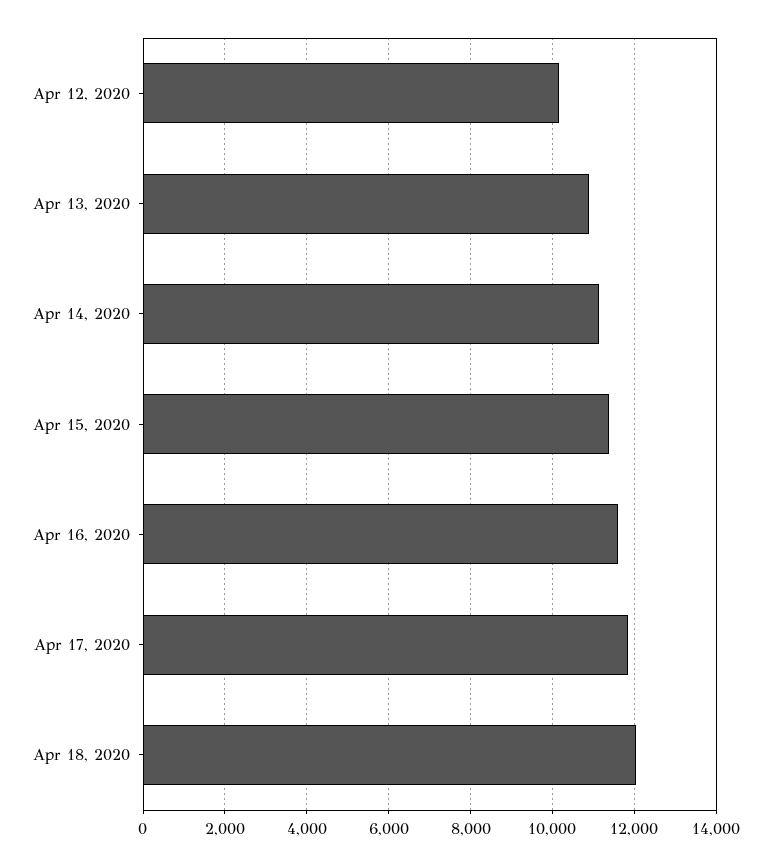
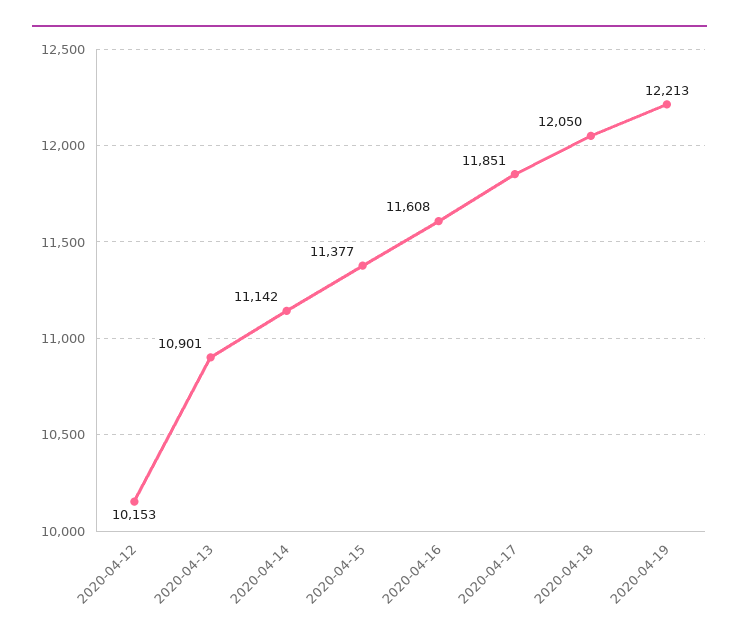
2020-04-19: none -> 12213

